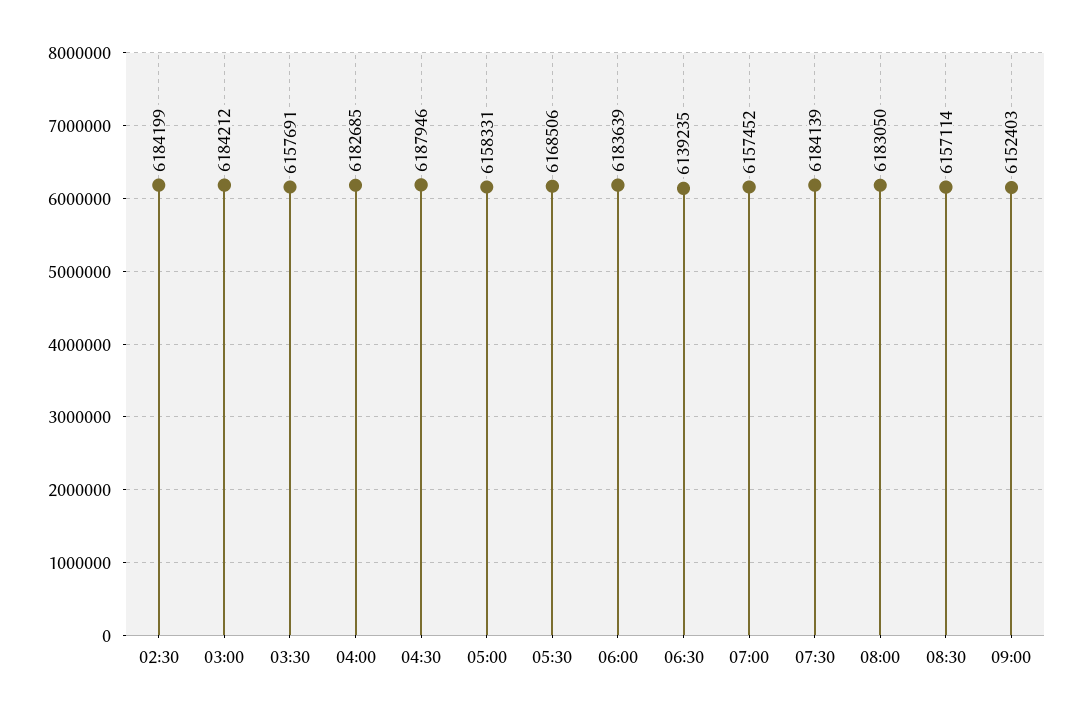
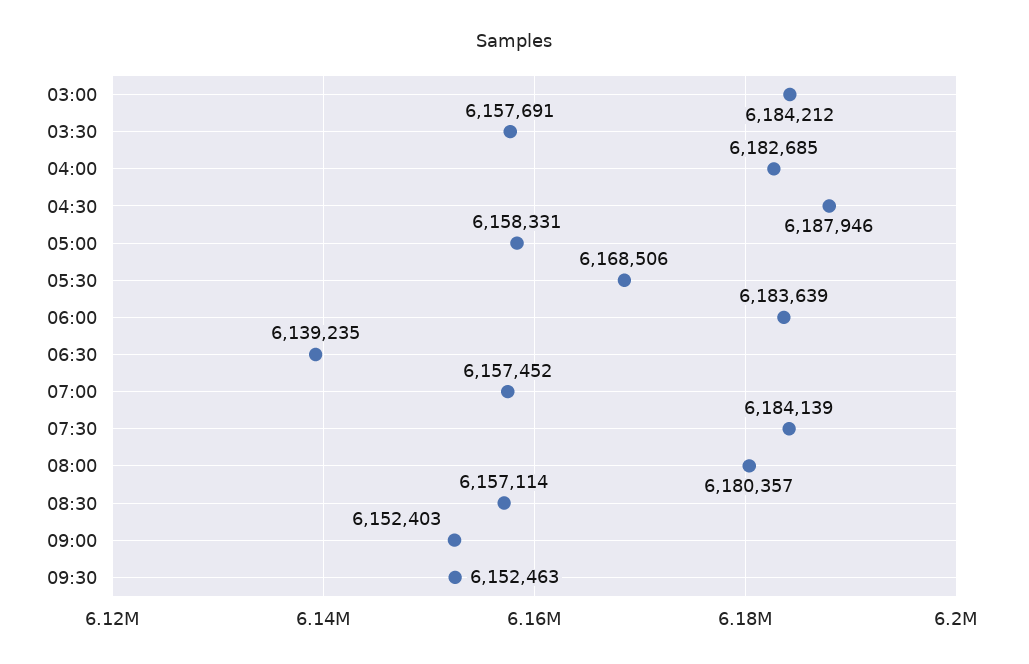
02:30: 6184199 -> none
08:00: 6183050 -> 6180357
09:30: none -> 6152463

